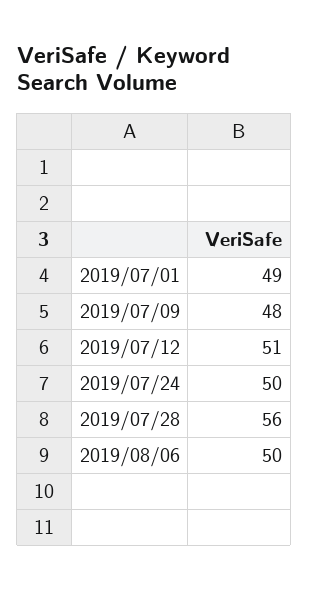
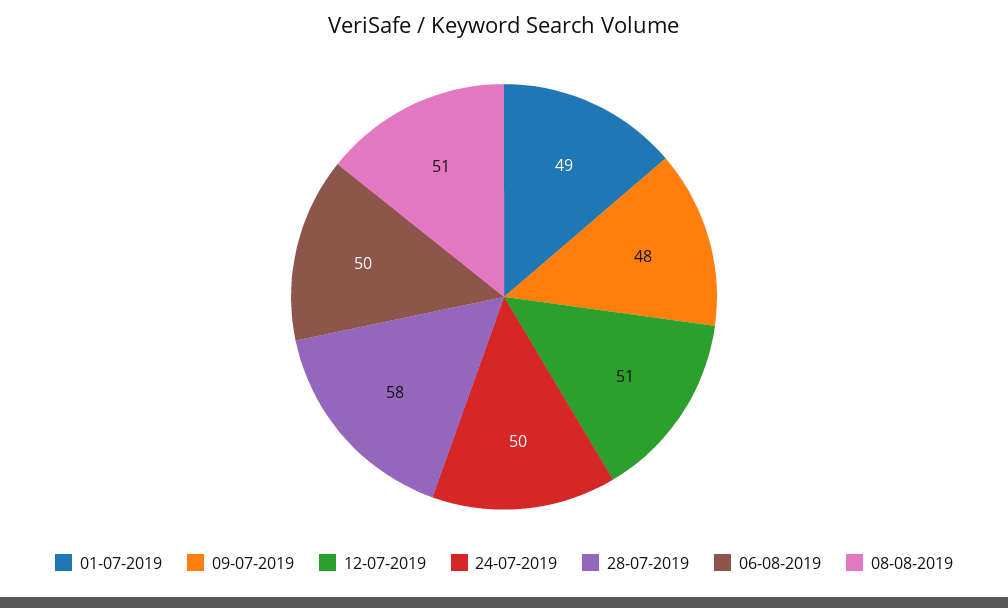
2019/07/28: 56 -> 58
08-08-2019: none -> 51

